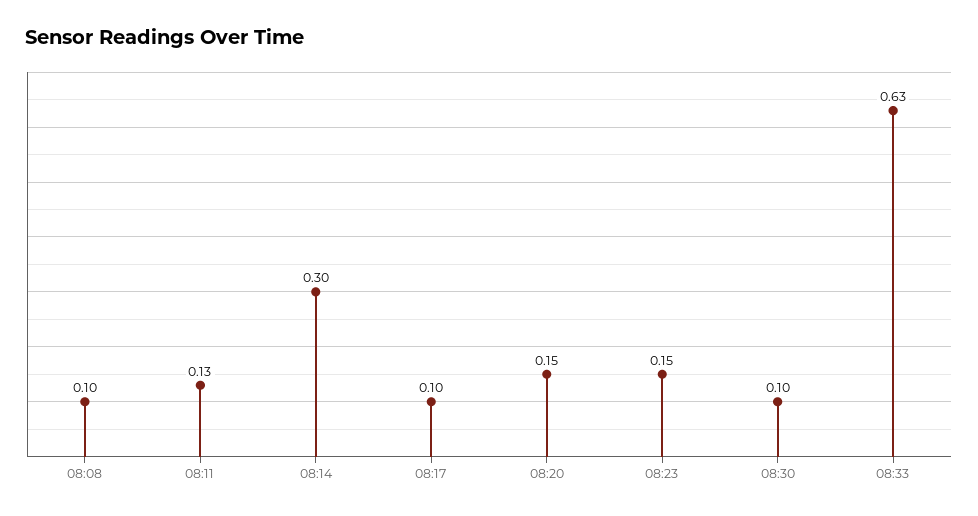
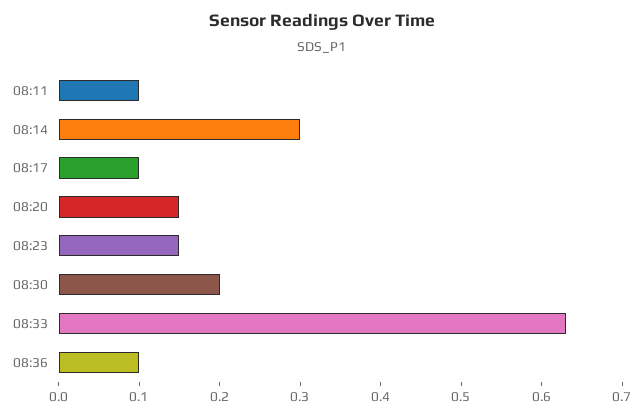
08:08: 0.1 -> none
08:11: 0.13 -> 0.1
08:30: 0.1 -> 0.2
08:36: none -> 0.1

